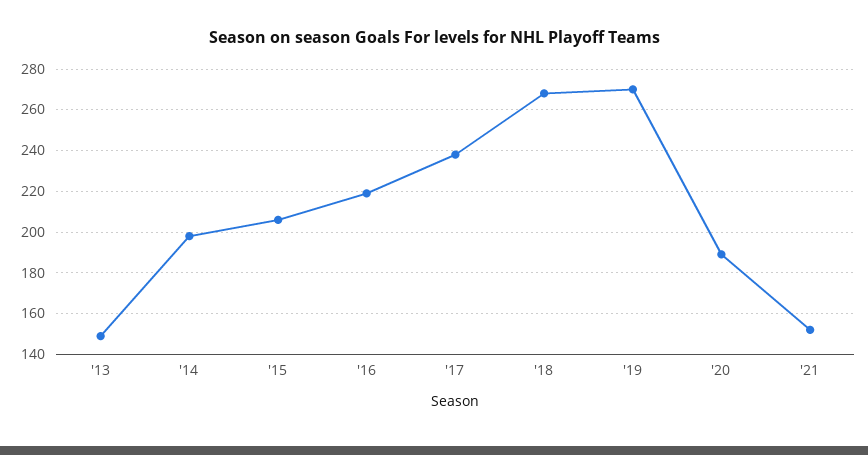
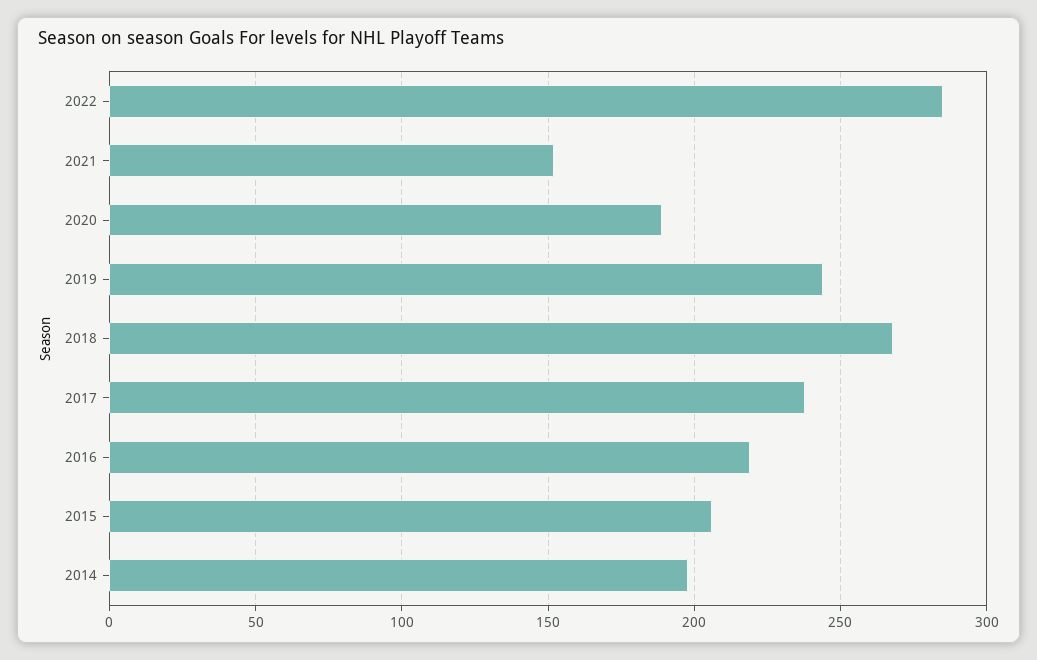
'13: 150 -> none
'19: 270 -> 245
2022: none -> 285

